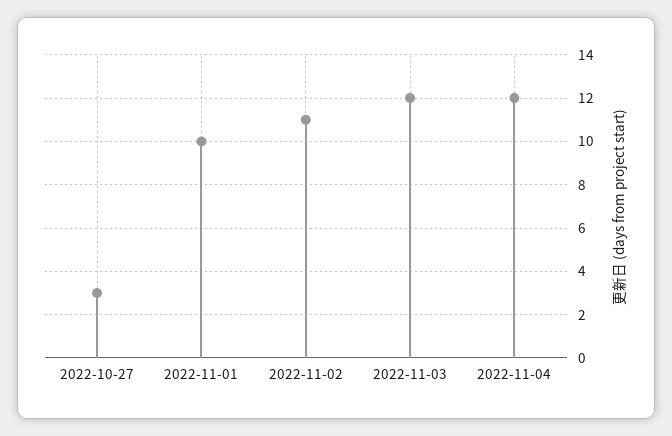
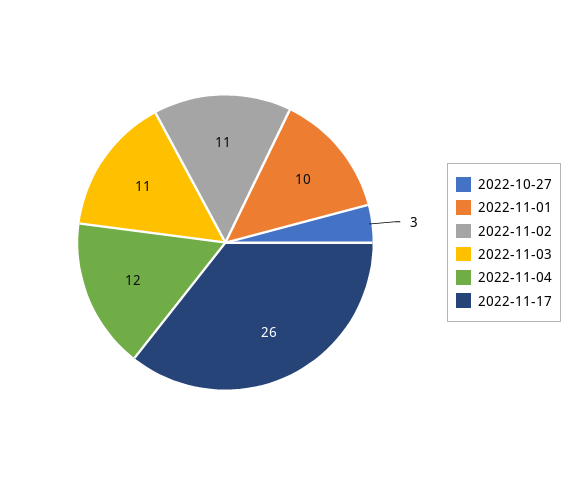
2022-11-03: 12 -> 11
2022-11-17: none -> 26

